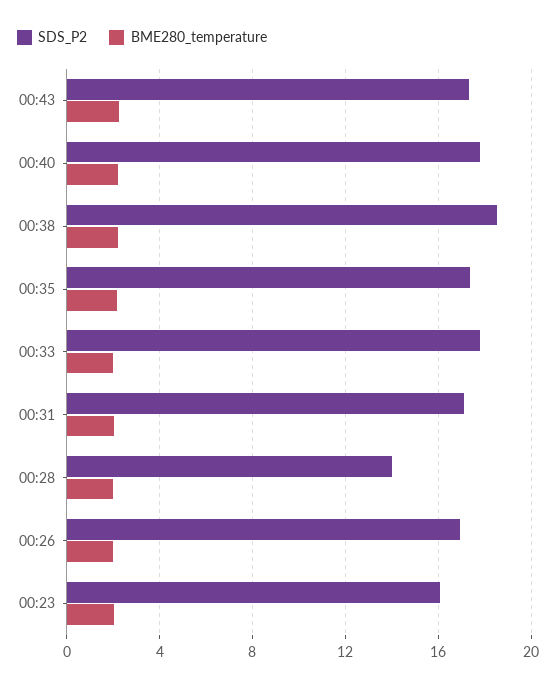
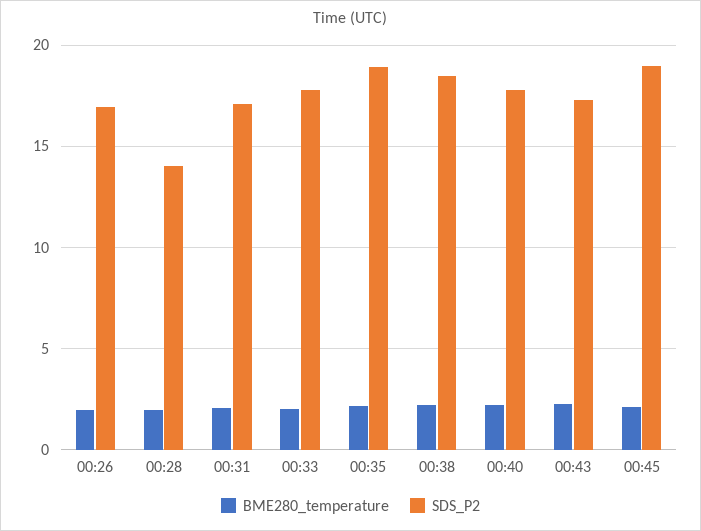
SDS_P2, 00:35: 17.5 -> 19
SDS_P2, 00:23: 16 -> none
BME280_temperature, 00:23: 2 -> none
BME280_temperature, 00:45: none -> 2
SDS_P2, 00:45: none -> 19

